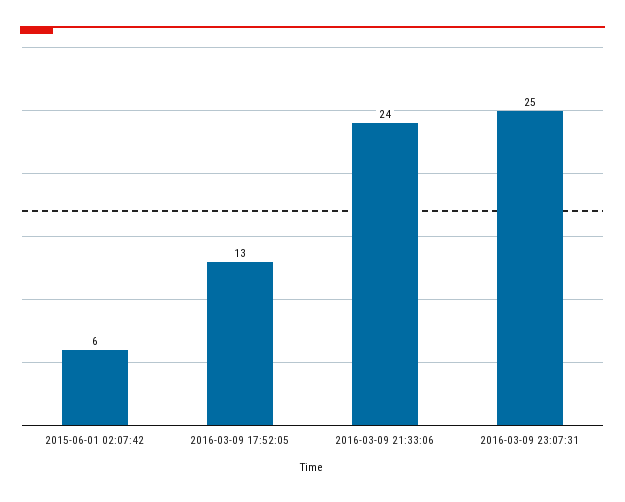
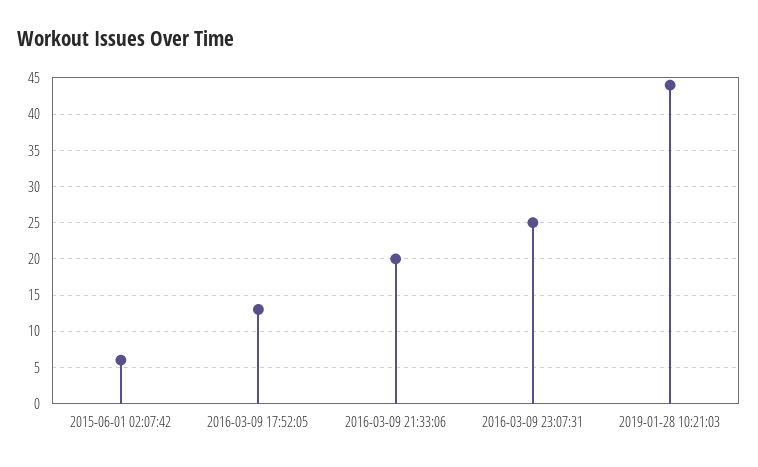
2016-03-09 21:33:06: 24 -> 20
2019-01-28 10:21:03: none -> 44

